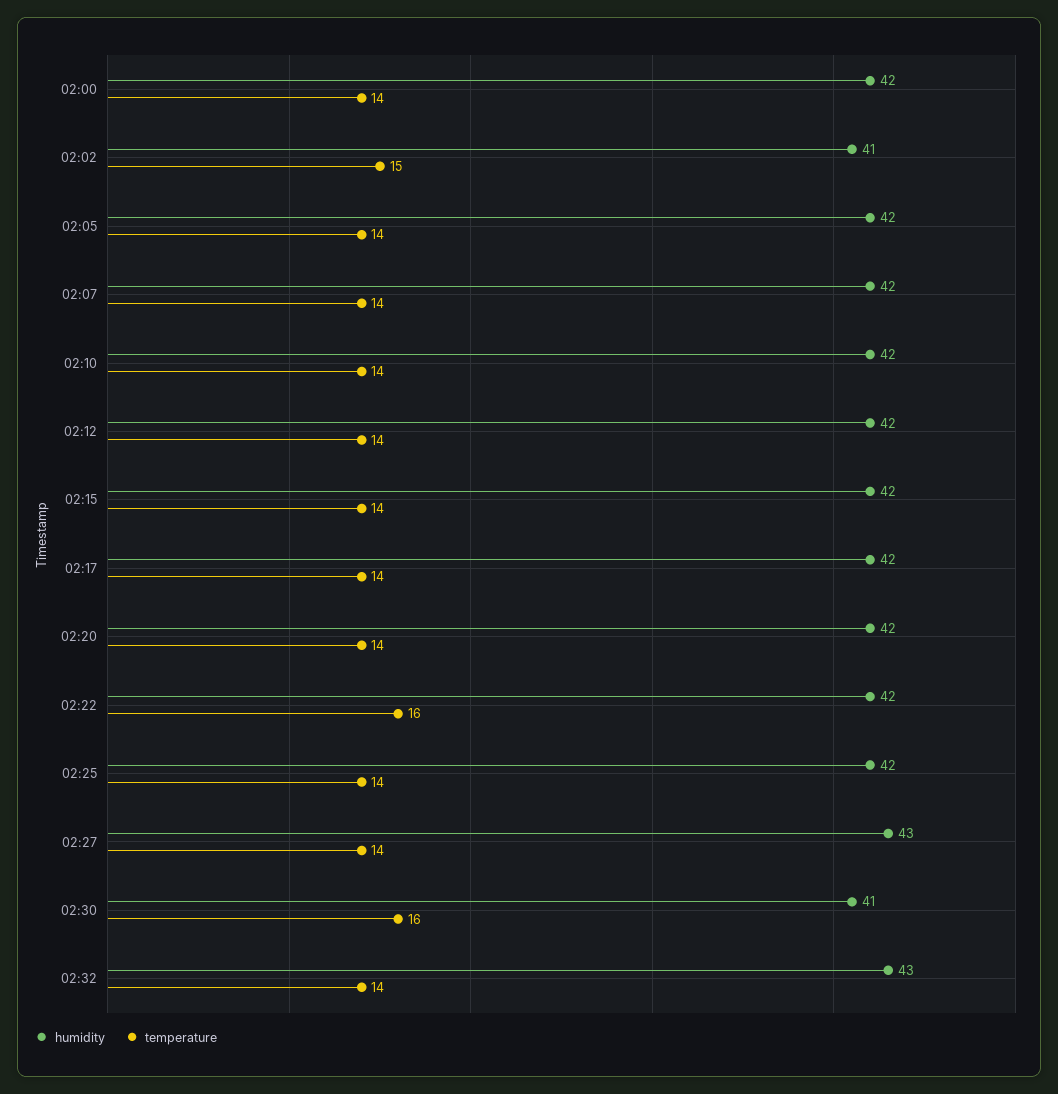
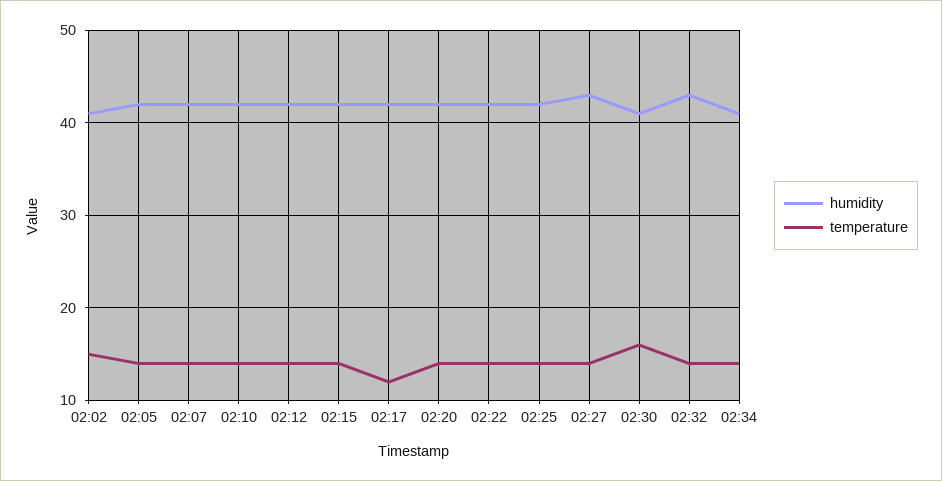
humidity, 02:00: 42 -> none
temperature, 02:00: 14 -> none
temperature, 02:17: 14 -> 12
temperature, 02:22: 16 -> 14
humidity, 02:34: none -> 41
temperature, 02:34: none -> 14

